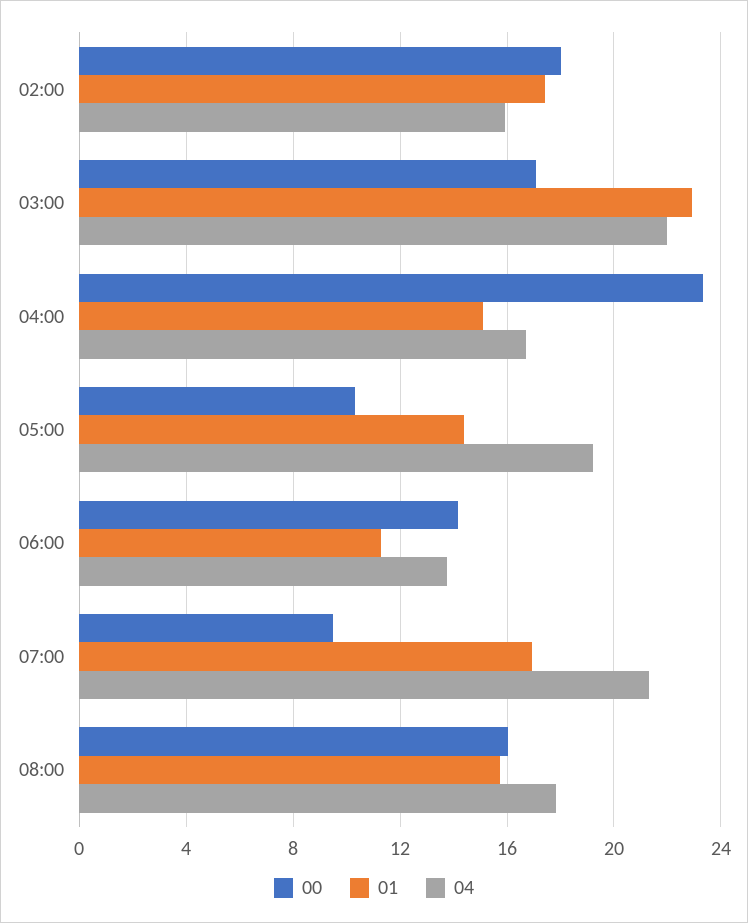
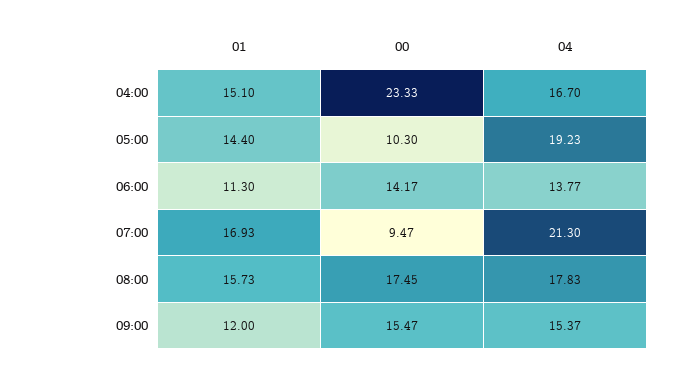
00, 02:00: 18 -> none
01, 02:00: 17.5 -> none
04, 02:00: 16 -> none
00, 03:00: 17 -> none
01, 03:00: 23 -> none
04, 03:00: 22 -> none
00, 08:00: 16 -> 17.45
01, 09:00: none -> 12
00, 09:00: none -> 15.47
04, 09:00: none -> 15.37

